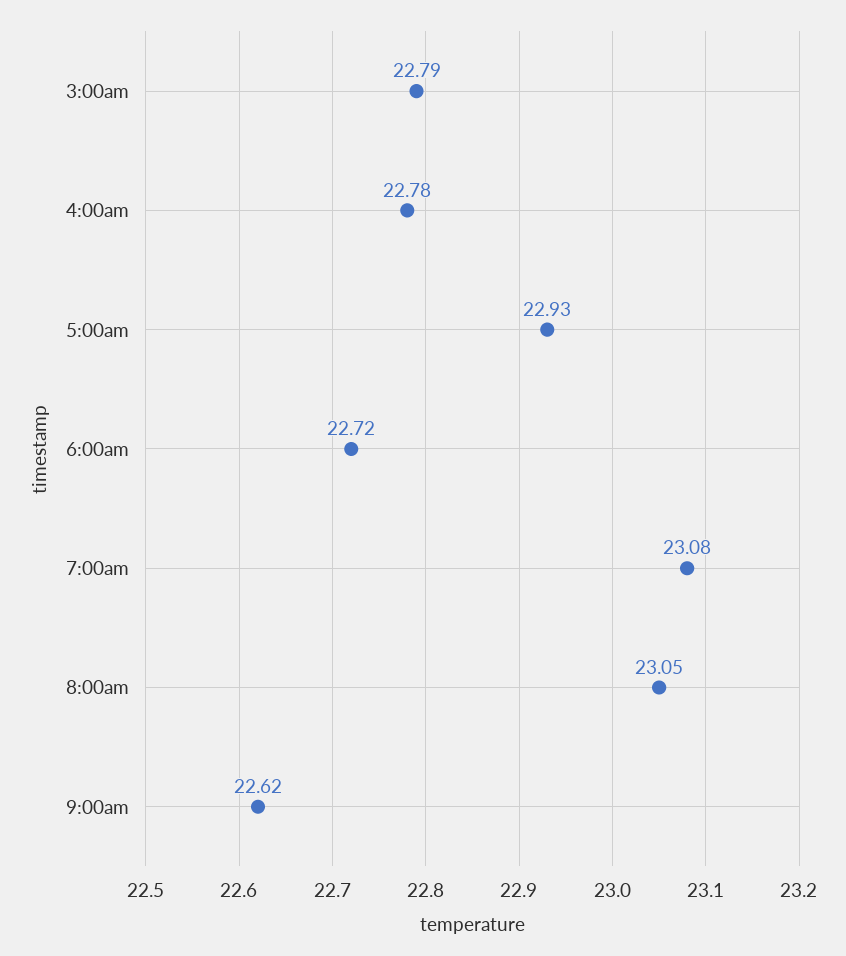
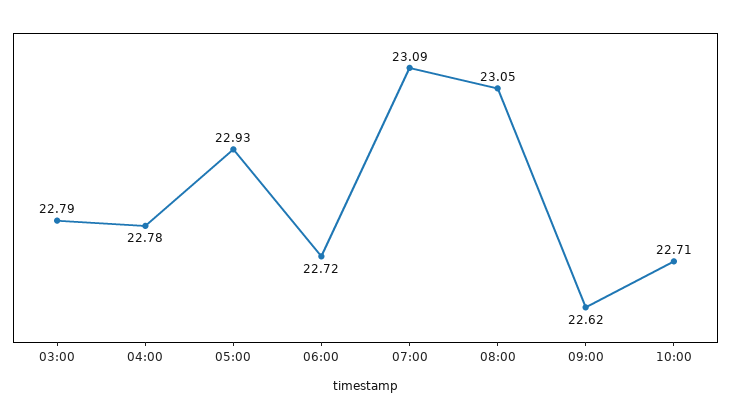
7:00am: 23.08 -> 23.09
10:00: none -> 22.71

